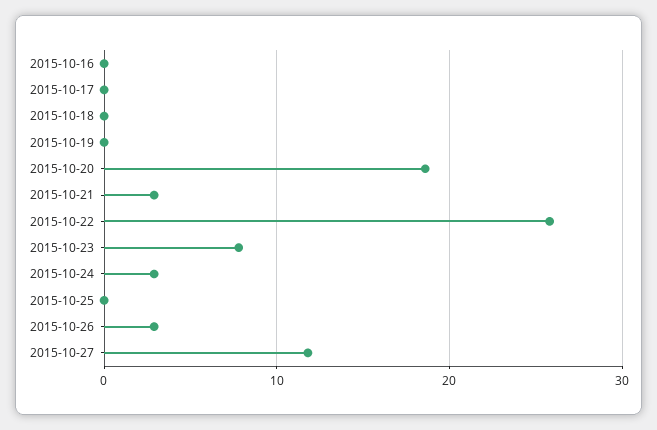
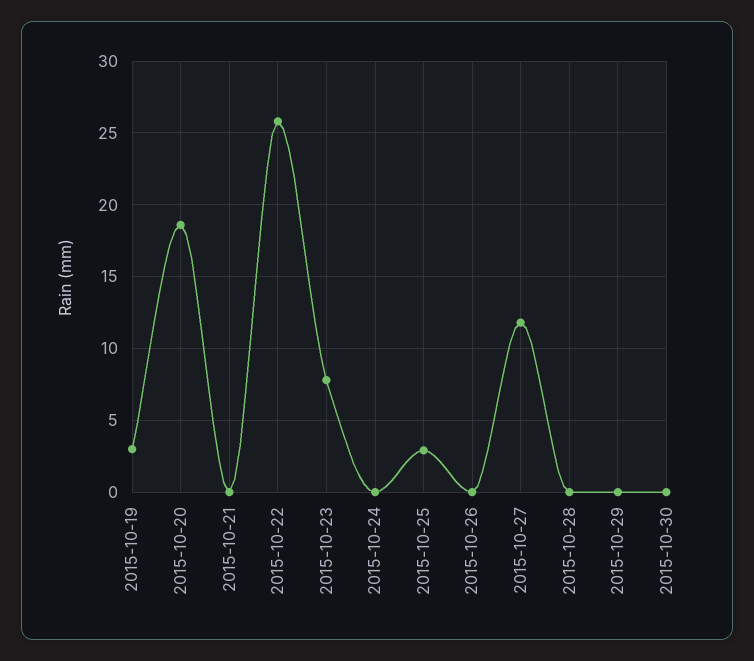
2015-10-16: 0 -> none
2015-10-17: 0 -> none
2015-10-18: 0 -> none
2015-10-19: 0 -> 3
2015-10-21: 3 -> 0
2015-10-24: 3 -> 0
2015-10-25: 0 -> 3
2015-10-26: 3 -> 0
2015-10-28: none -> 0
2015-10-29: none -> 0
2015-10-30: none -> 0

